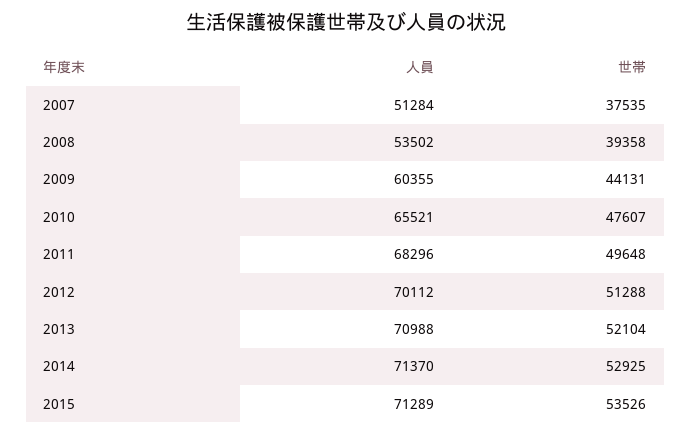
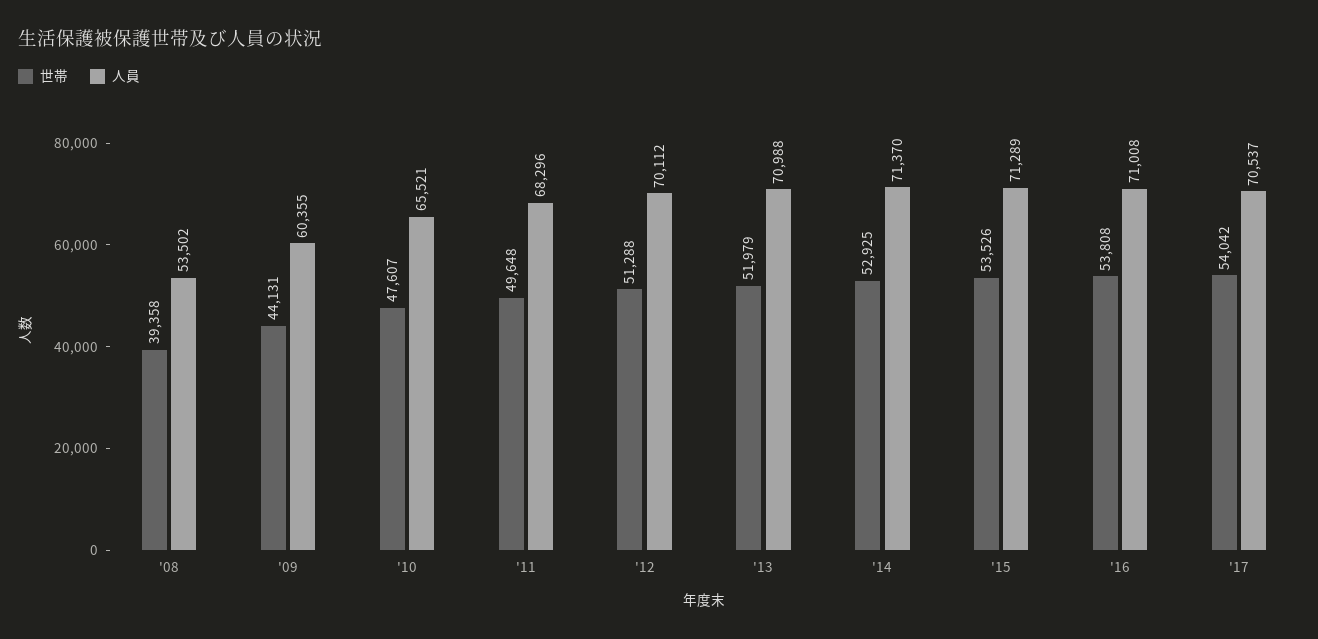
人員, 2007: 51284 -> none
世帯, 2007: 37535 -> none
世帯, 2013: 52104 -> 51979
世帯, '16: none -> 53808
人員, '16: none -> 71008
世帯, '17: none -> 54042
人員, '17: none -> 70537

